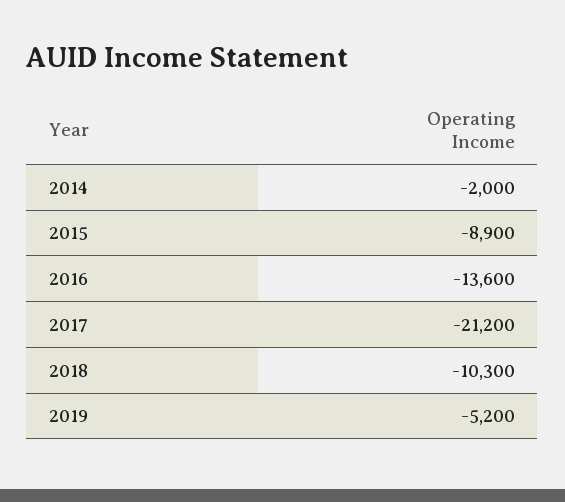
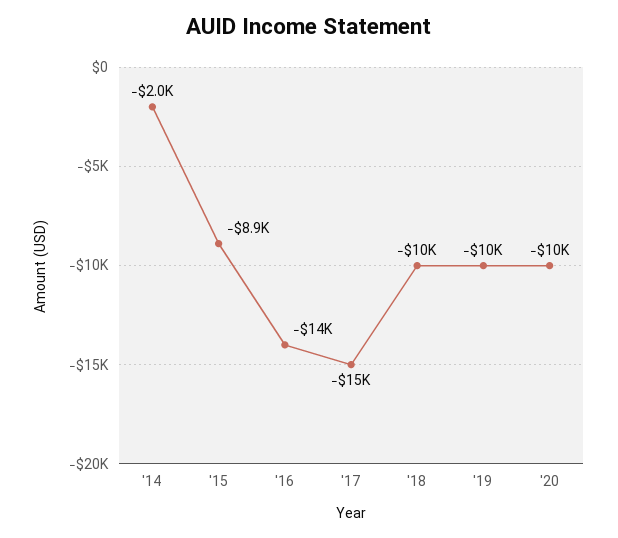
2017: -21200 -> -15000
2019: -5200 -> -10000
'20: none -> -10000

